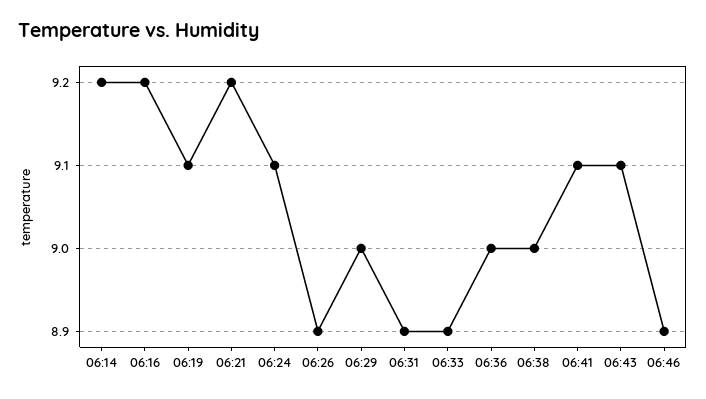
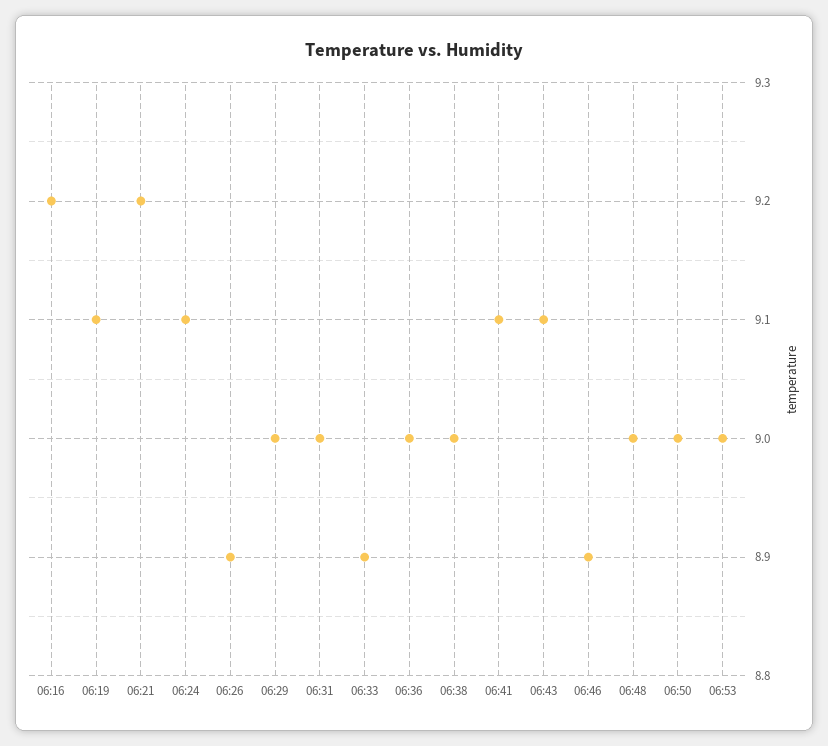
06:14: 9.2 -> none
06:31: 8.9 -> 9
06:48: none -> 9
06:50: none -> 9
06:53: none -> 9

